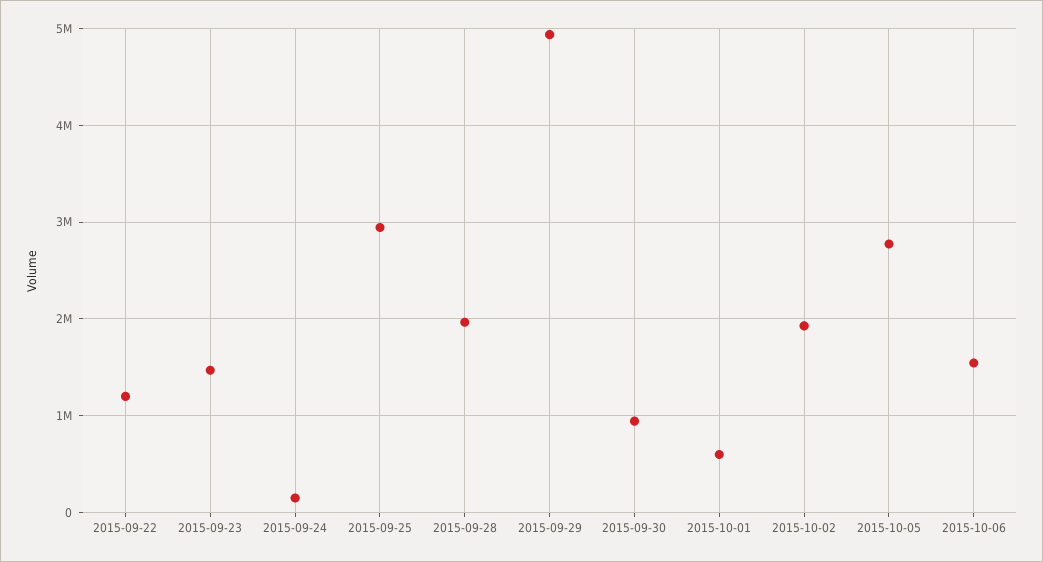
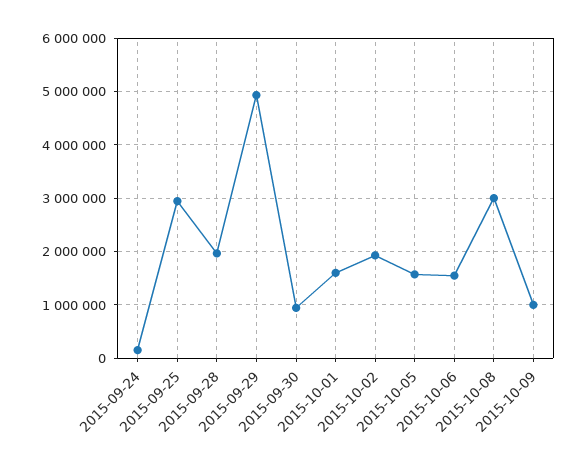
2015-09-22: 1200000 -> none
2015-09-23: 1500000 -> none
2015-10-01: 600000 -> 1600000
2015-10-05: 2800000 -> 1600000
2015-10-08: none -> 3000000
2015-10-09: none -> 1000000

